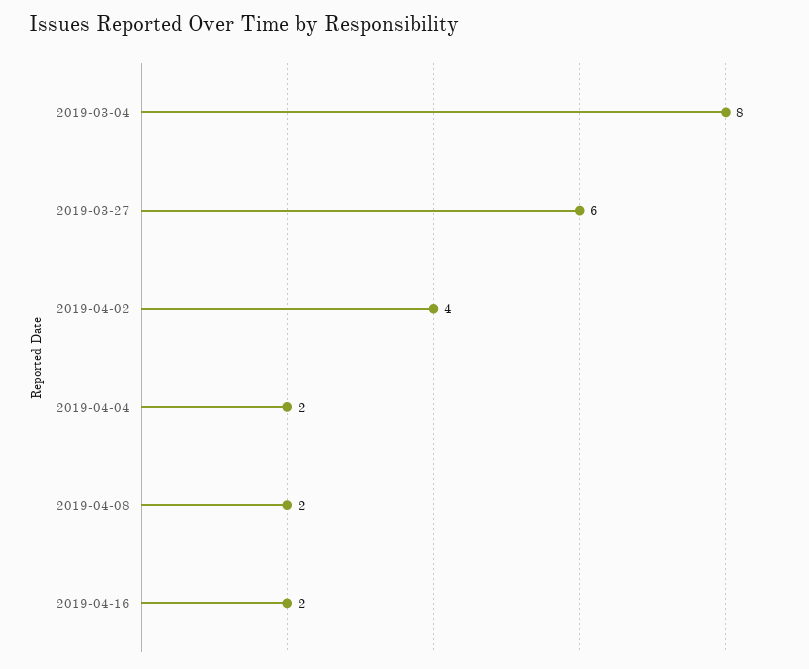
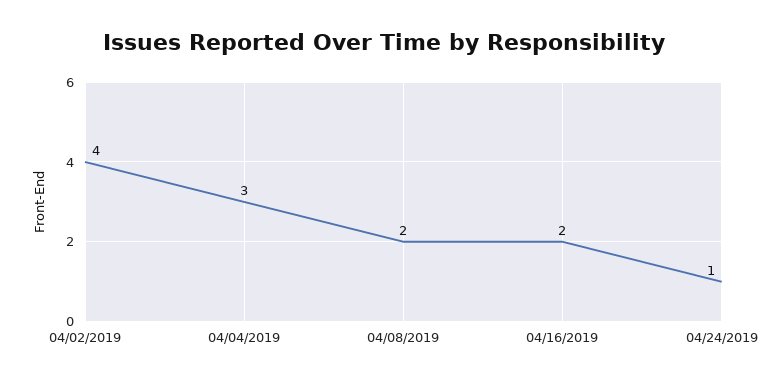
2019-03-04: 8 -> none
2019-03-27: 6 -> none
2019-04-04: 2 -> 3
04/24/2019: none -> 1

